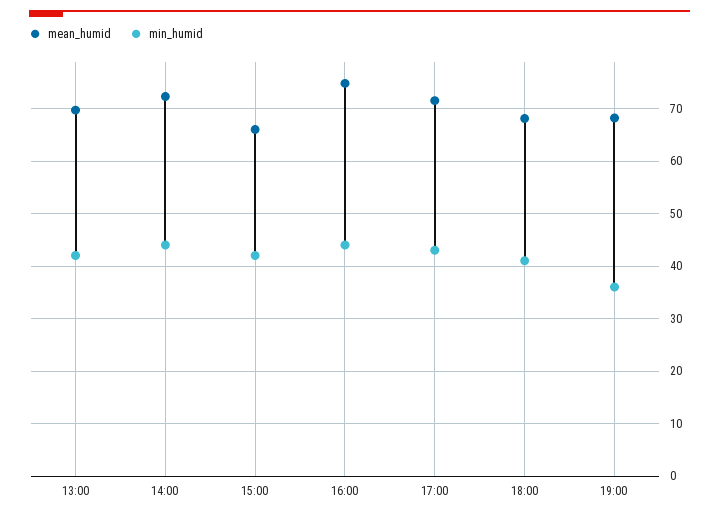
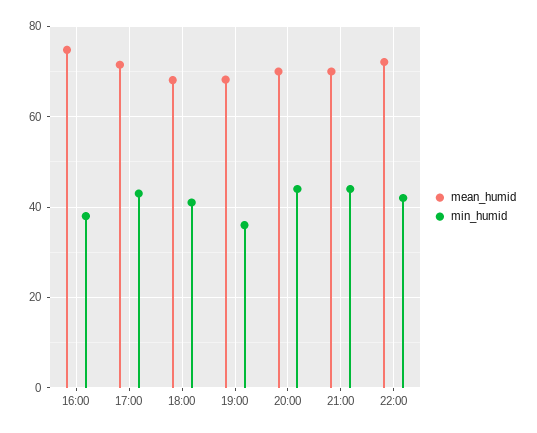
mean_humid, 13:00: 70 -> none
min_humid, 13:00: 42 -> none
mean_humid, 14:00: 72 -> none
min_humid, 14:00: 44 -> none
mean_humid, 15:00: 66 -> none
min_humid, 15:00: 42 -> none
min_humid, 16:00: 44 -> 38
mean_humid, 20:00: none -> 70
min_humid, 20:00: none -> 44
mean_humid, 21:00: none -> 70
min_humid, 21:00: none -> 44
mean_humid, 22:00: none -> 72
min_humid, 22:00: none -> 42

